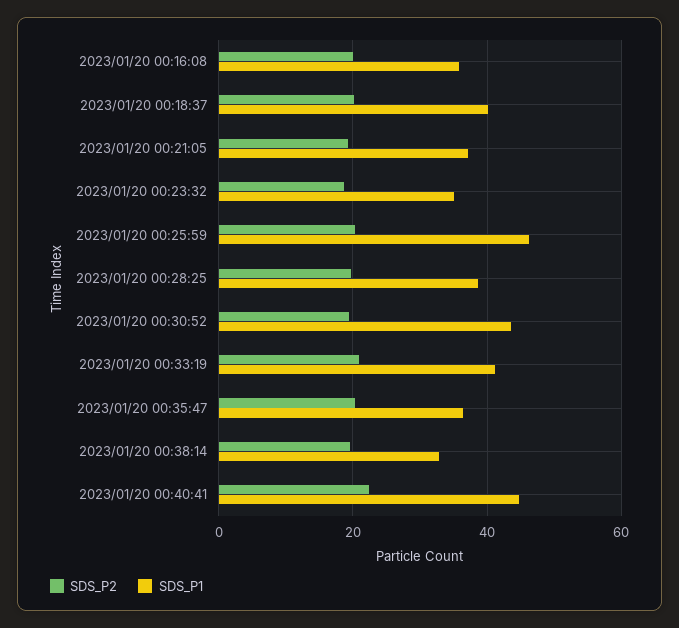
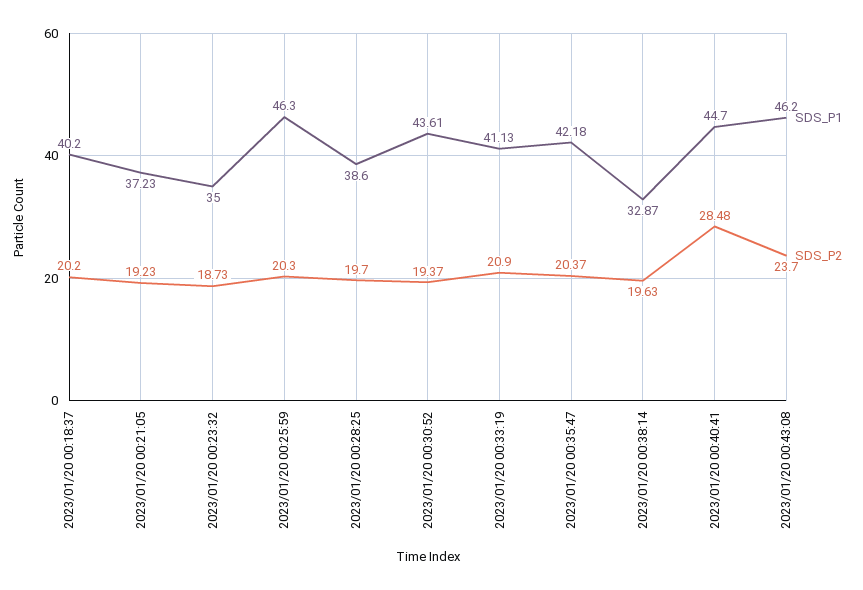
SDS_P2, 2023/01/20 00:16:08: 20 -> none
SDS_P1, 2023/01/20 00:16:08: 36 -> none
SDS_P1, 2023/01/20 00:35:47: 36 -> 42.18
SDS_P2, 2023/01/20 00:40:41: 22 -> 28.48
SDS_P1, 2023/01/20 00:43:08: none -> 46.2
SDS_P2, 2023/01/20 00:43:08: none -> 23.7

